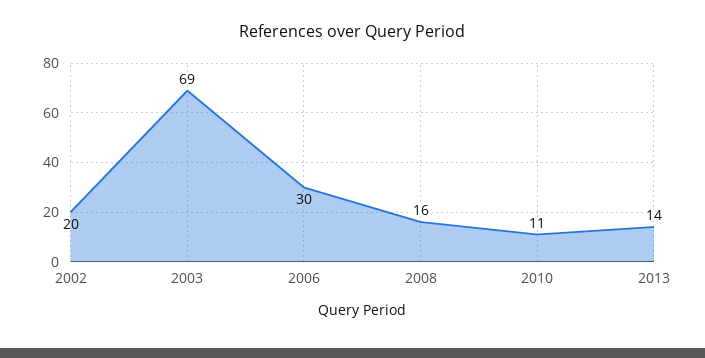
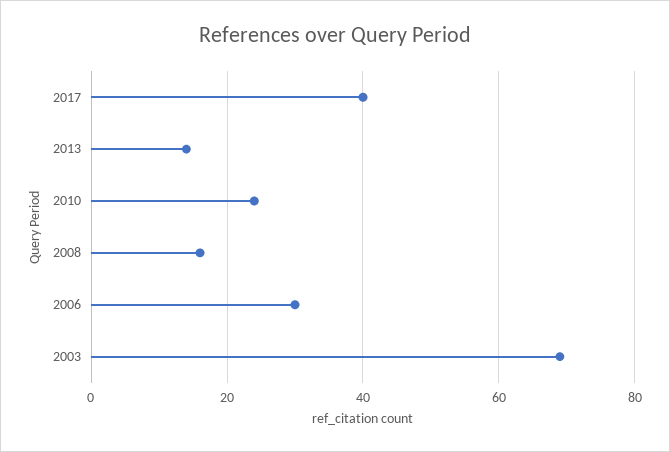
2002: 20 -> none
2010: 11 -> 25
2017: none -> 40

